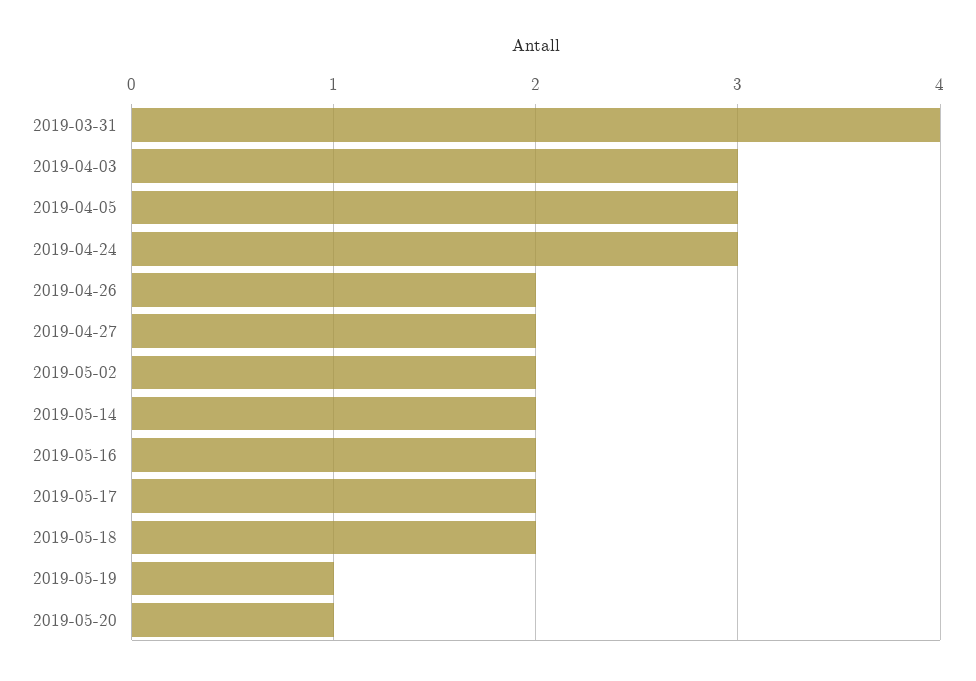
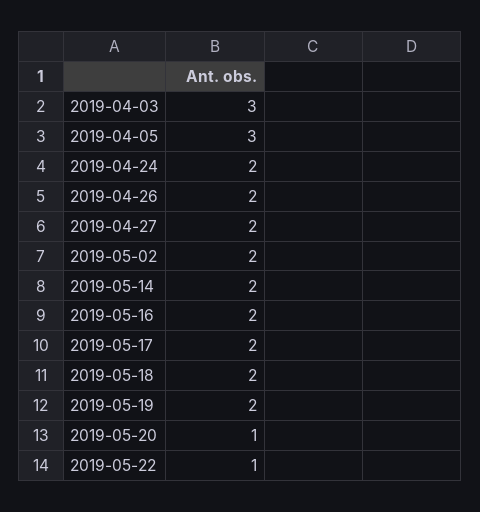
2019-03-31: 4 -> none
2019-04-24: 3 -> 2
2019-05-19: 1 -> 2
2019-05-22: none -> 1

